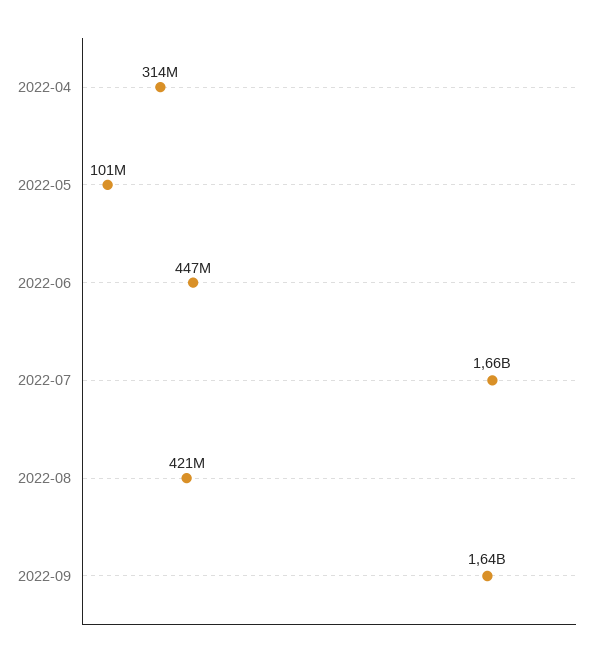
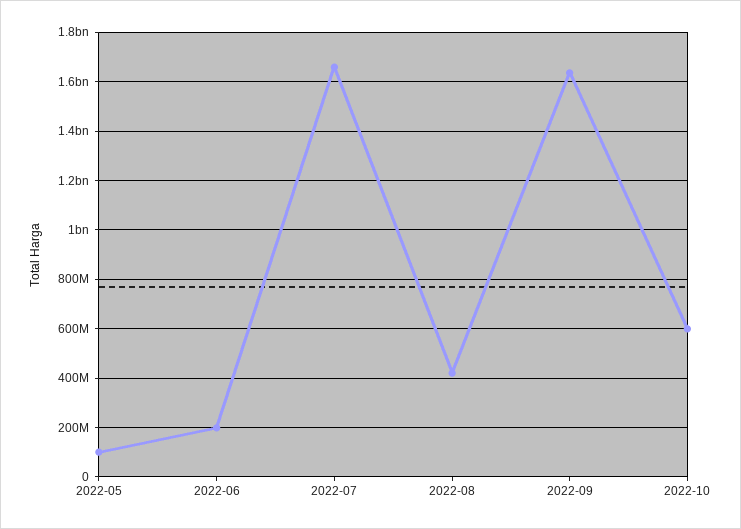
2022-04: 314000000 -> none
2022-06: 447000000 -> 200000000
2022-10: none -> 600000000

